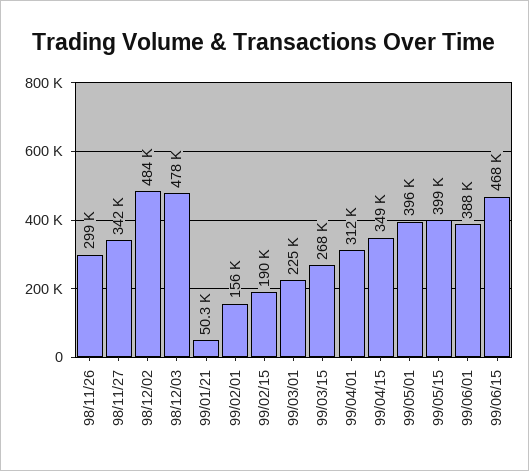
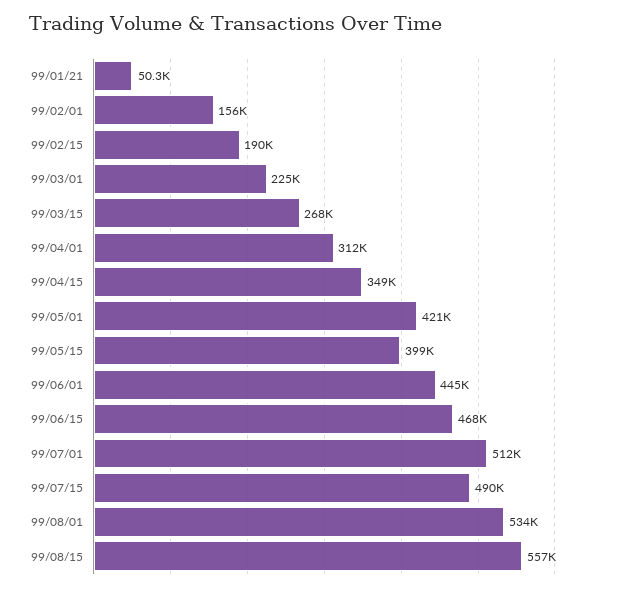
98/11/26: 299000 -> none
98/11/27: 342000 -> none
98/12/02: 484000 -> none
98/12/03: 478000 -> none
99/05/01: 396000 -> 421000
99/06/01: 388000 -> 445000
99/07/01: none -> 512000
99/07/15: none -> 490000
99/08/01: none -> 534000
99/08/15: none -> 557000

